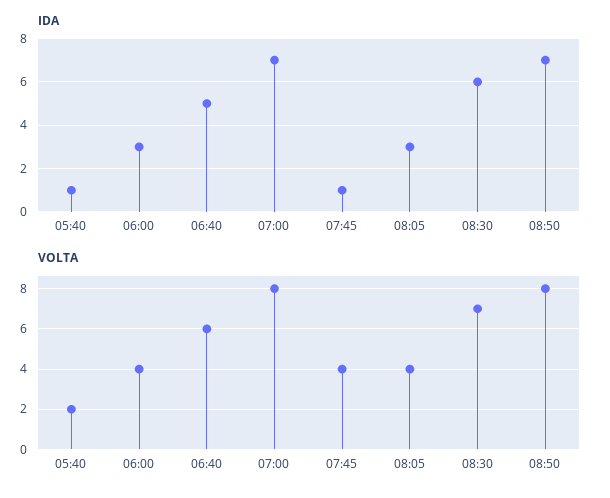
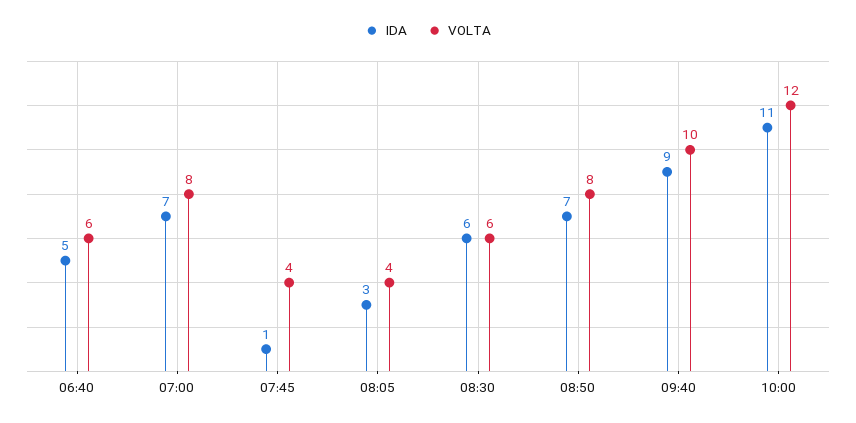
IDA, 05:40: 1 -> none
IDA, 06:00: 3 -> none
VOLTA, 05:40: 2 -> none
VOLTA, 06:00: 4 -> none
VOLTA, 08:30: 7 -> 6
IDA, 09:40: none -> 9
VOLTA, 09:40: none -> 10
IDA, 10:00: none -> 11
VOLTA, 10:00: none -> 12

